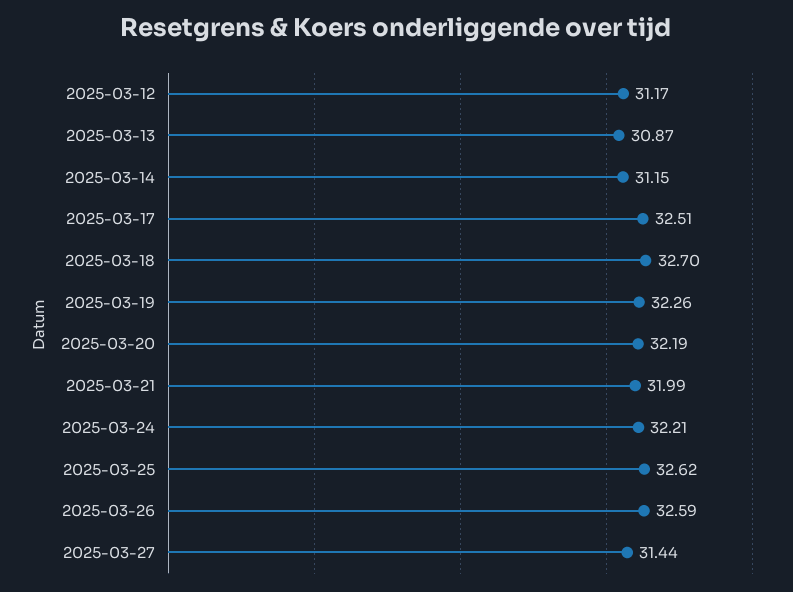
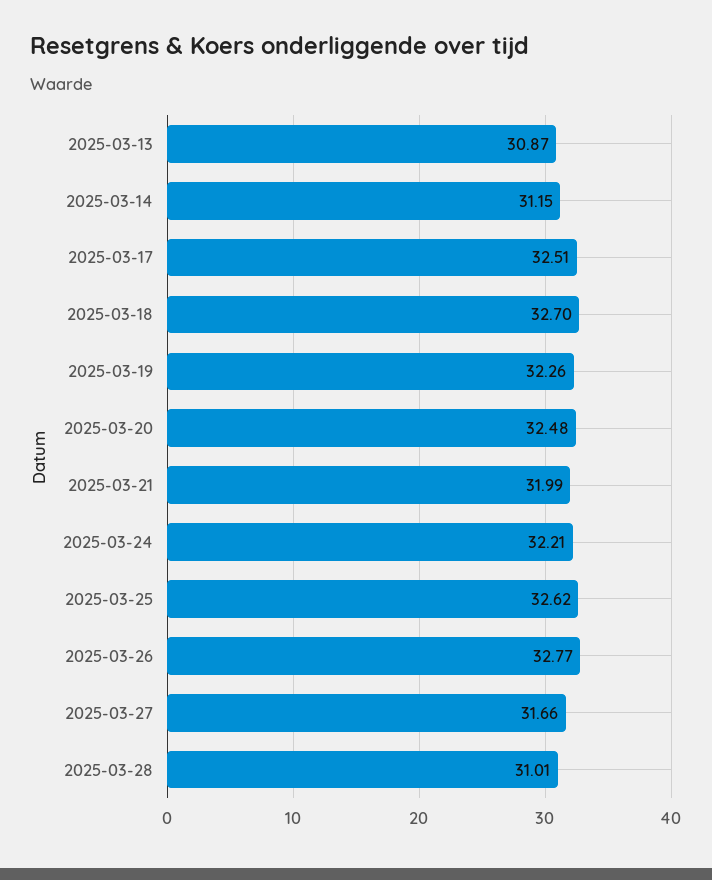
2025-03-12: 31.17 -> none
2025-03-20: 32.19 -> 32.48
2025-03-26: 32.59 -> 32.77
2025-03-27: 31.44 -> 31.66
2025-03-28: none -> 31.01

